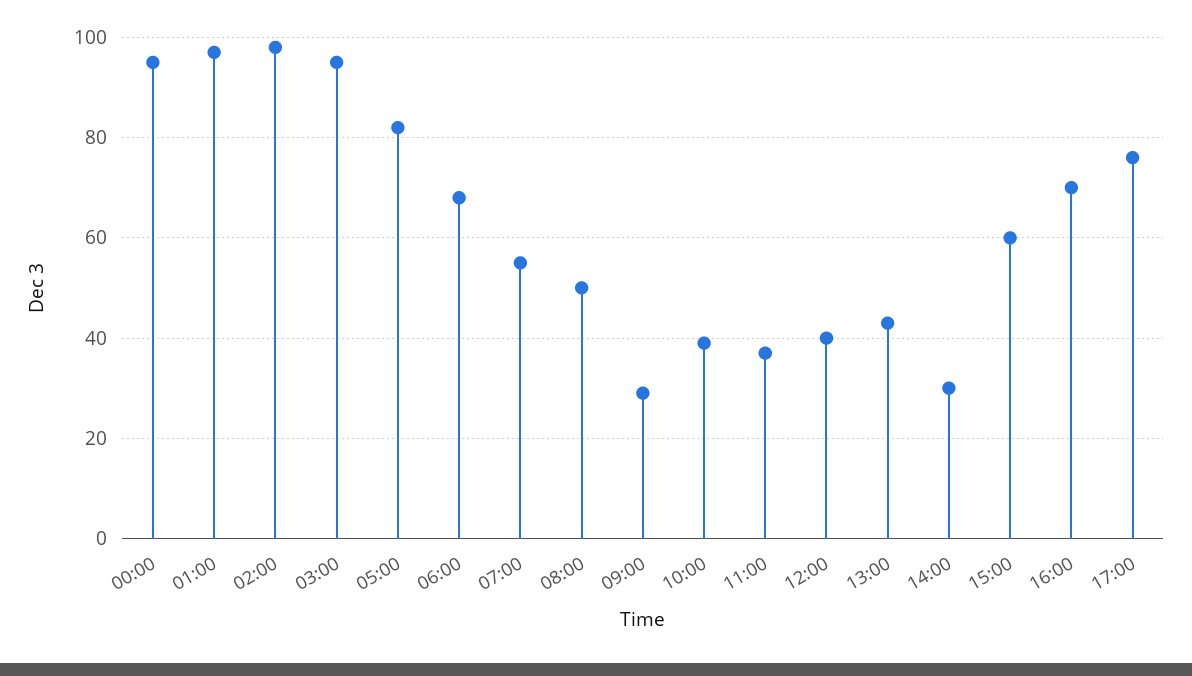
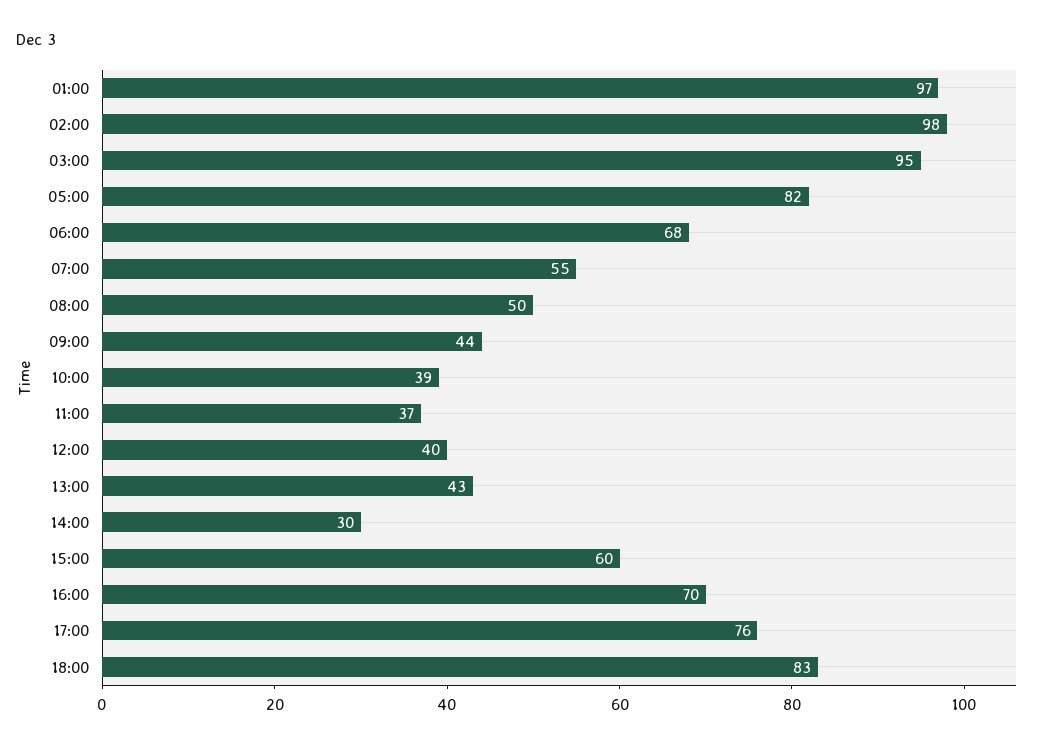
00:00: 95 -> none
09:00: 30 -> 44
18:00: none -> 83

